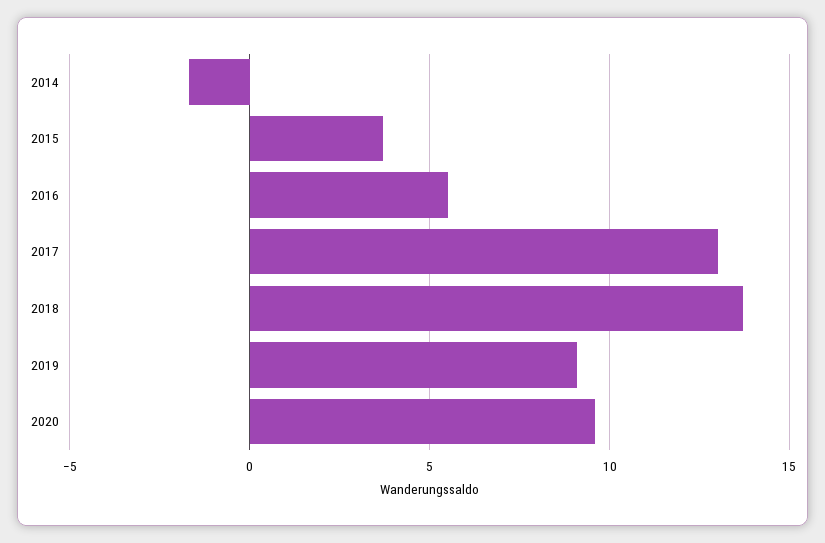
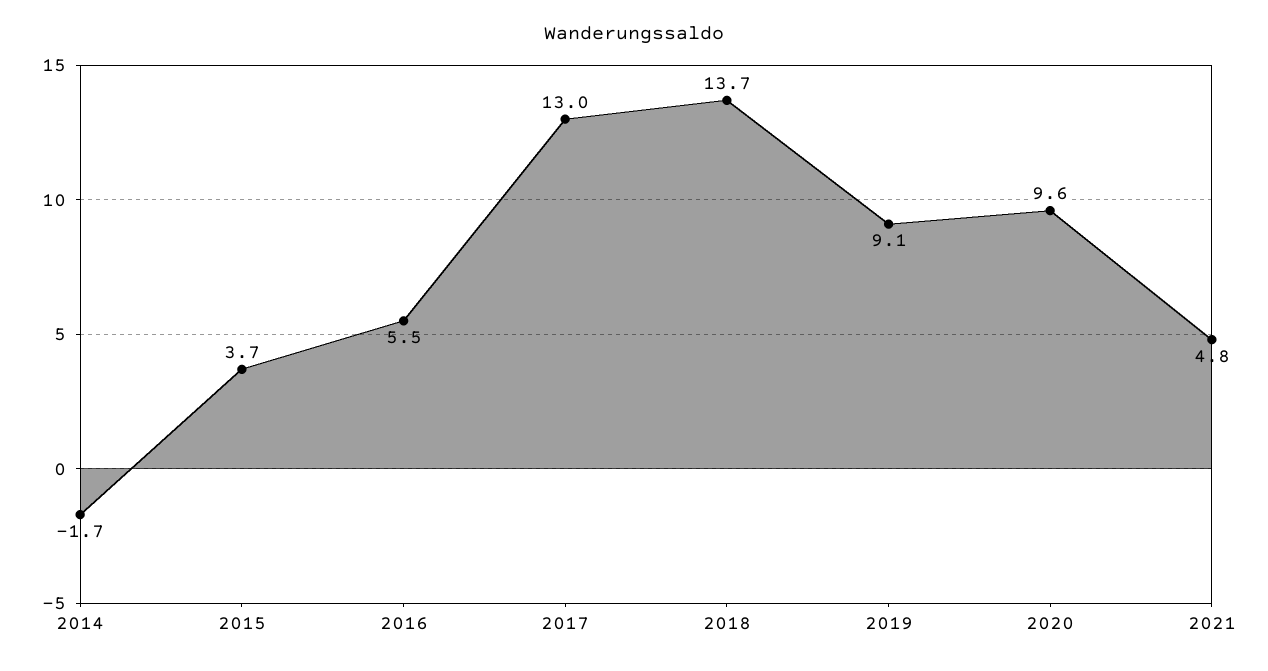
2021: none -> 4.8

